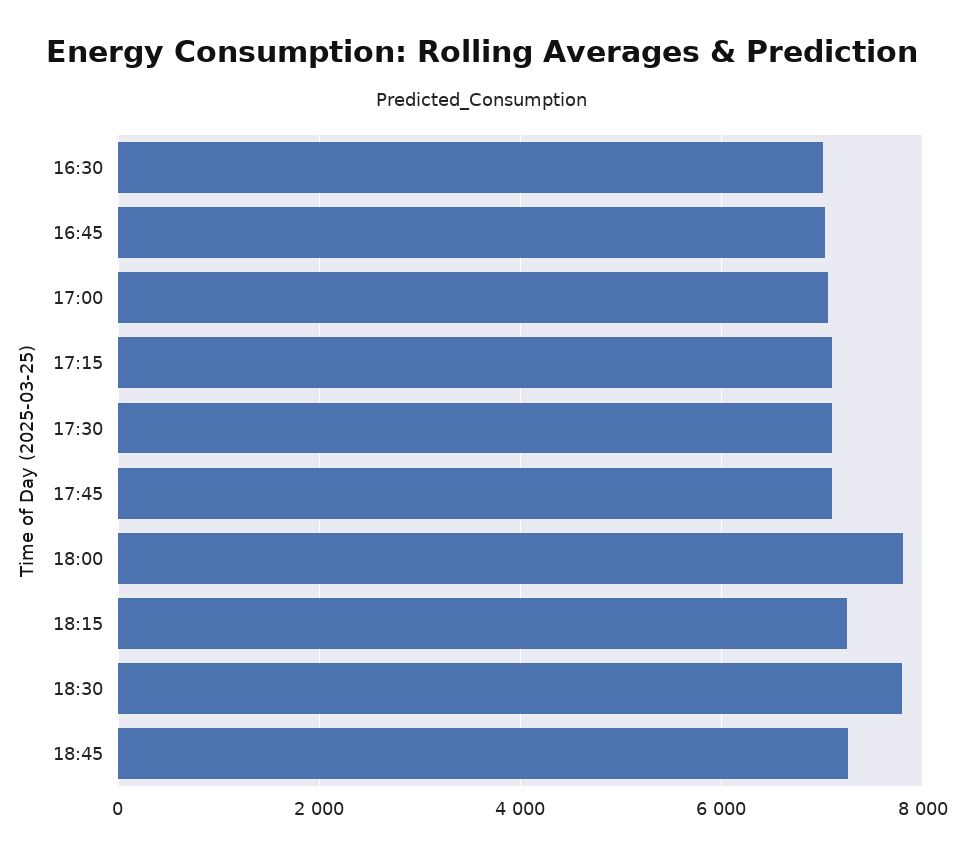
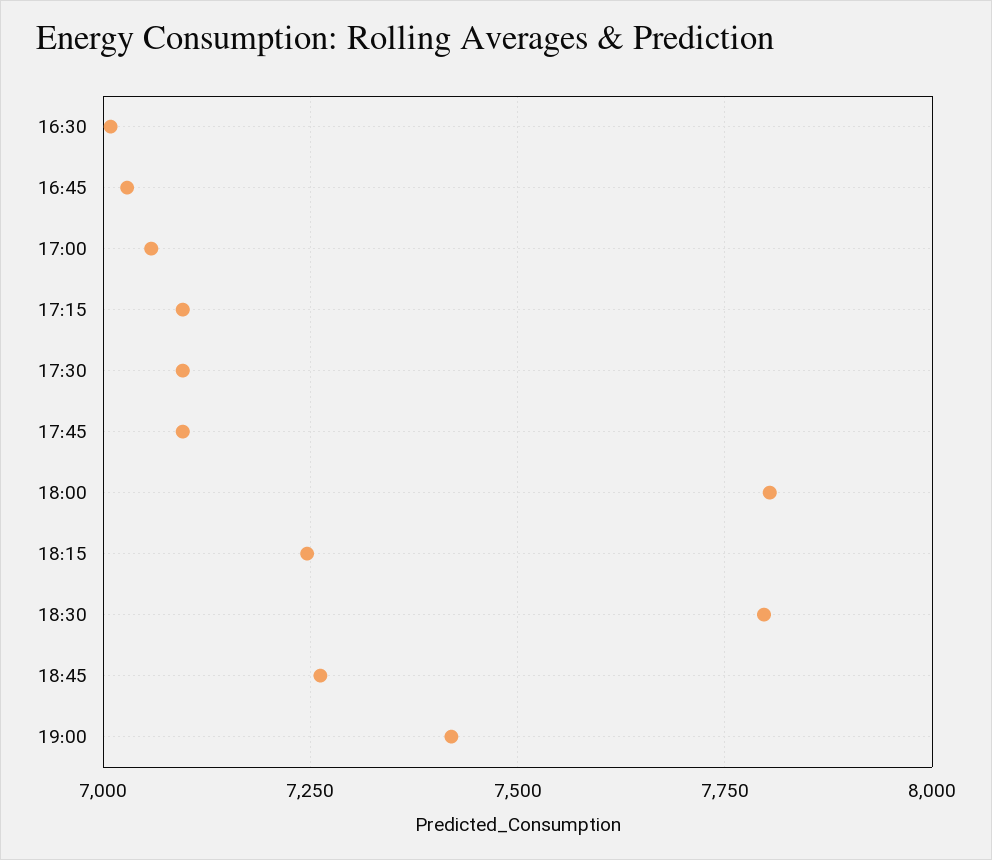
19:00: none -> 7425

